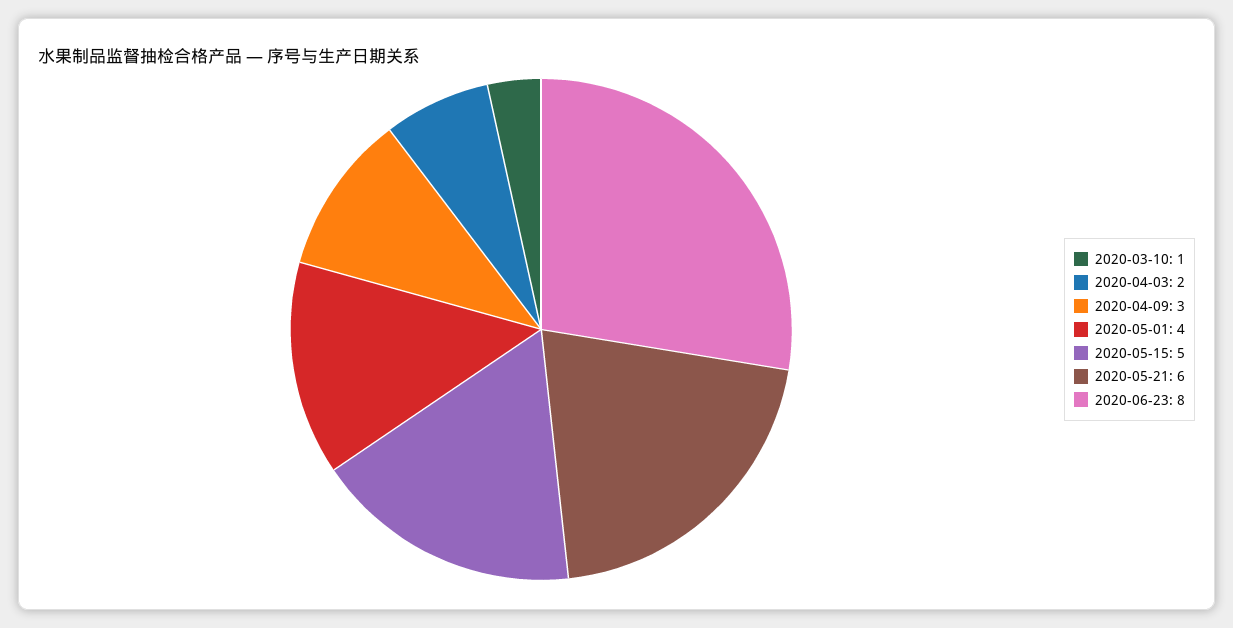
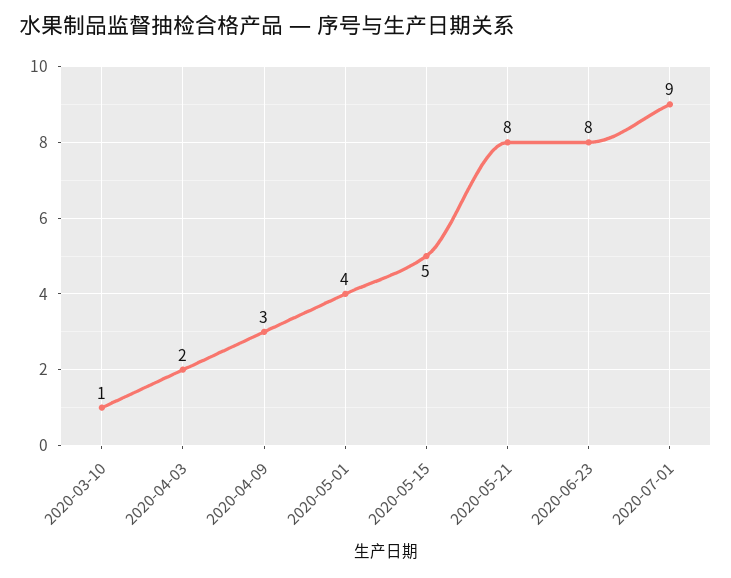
2020-05-21: 6 -> 8
2020-07-01: none -> 9

